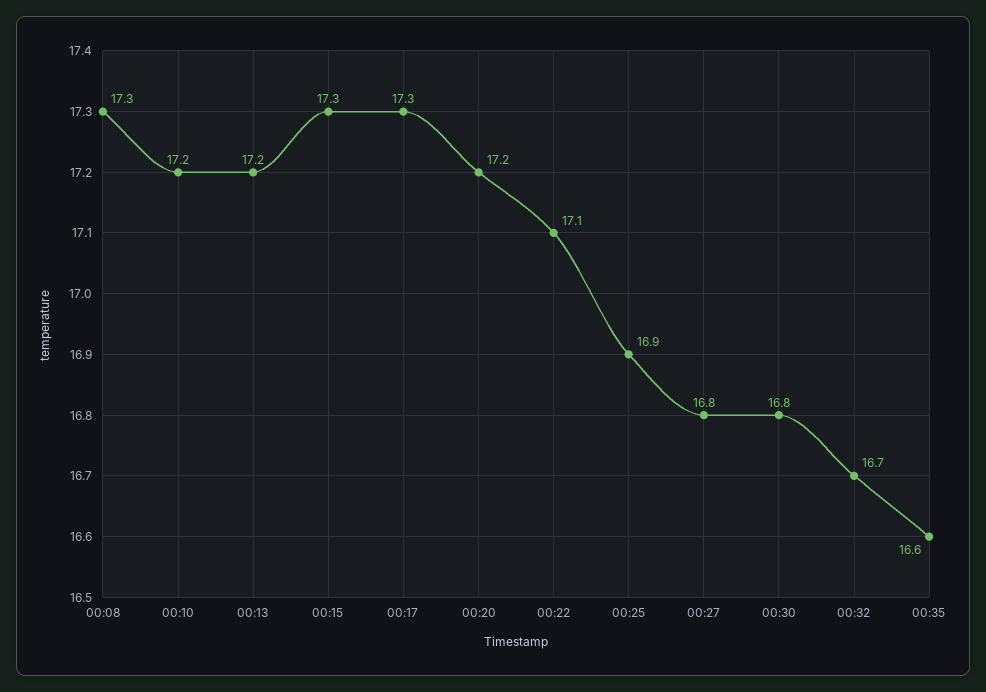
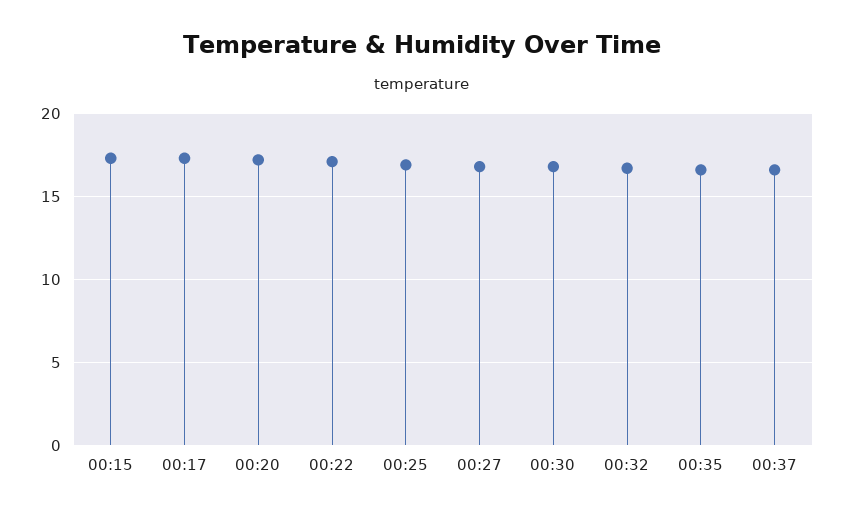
00:08: 17.3 -> none
00:10: 17.2 -> none
00:13: 17.2 -> none
00:37: none -> 16.5

